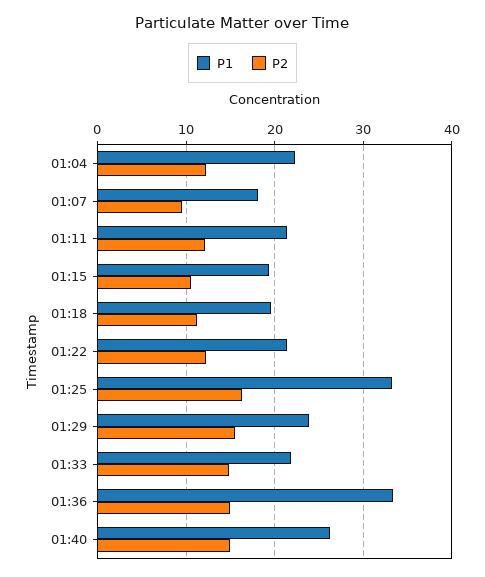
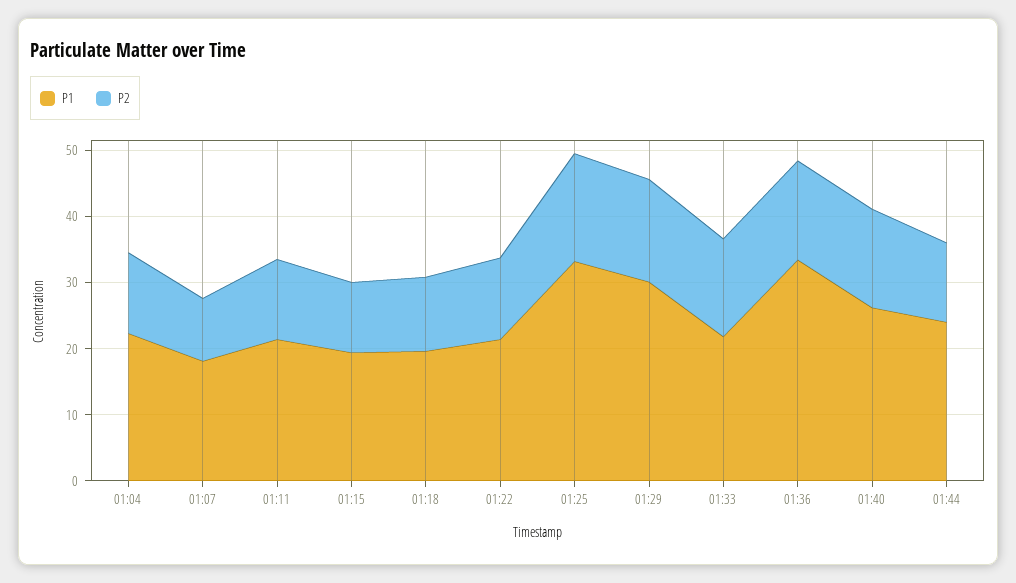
P1, 01:29: 24 -> 30
P1, 01:44: none -> 24
P2, 01:44: none -> 12

